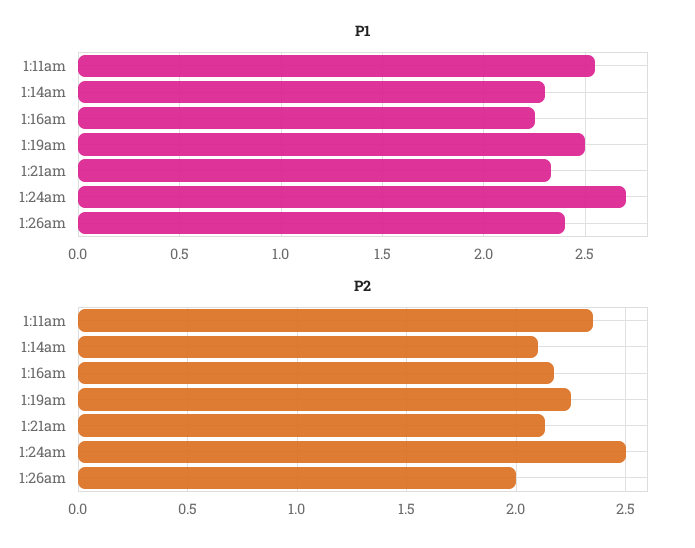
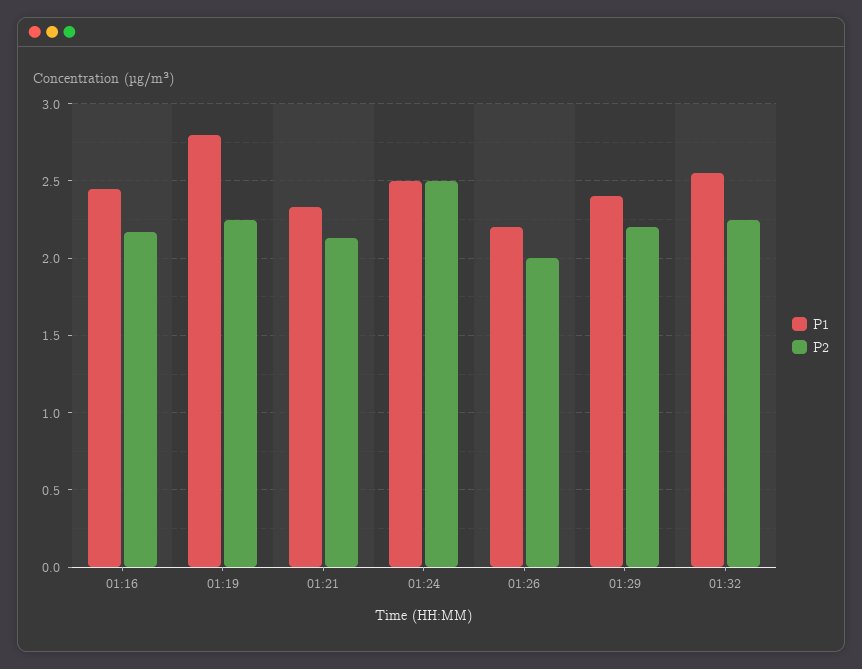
P1, 1:11am: 2.55 -> none
P1, 1:14am: 2.3 -> none
P1, 1:16am: 2.25 -> 2.45
P1, 1:19am: 2.5 -> 2.8
P1, 1:24am: 2.7 -> 2.5
P1, 1:26am: 2.4 -> 2.2
P2, 1:11am: 2.35 -> none
P2, 1:14am: 2.1 -> none
P1, 01:29: none -> 2.4
P2, 01:29: none -> 2.2
P1, 01:32: none -> 2.55
P2, 01:32: none -> 2.25

